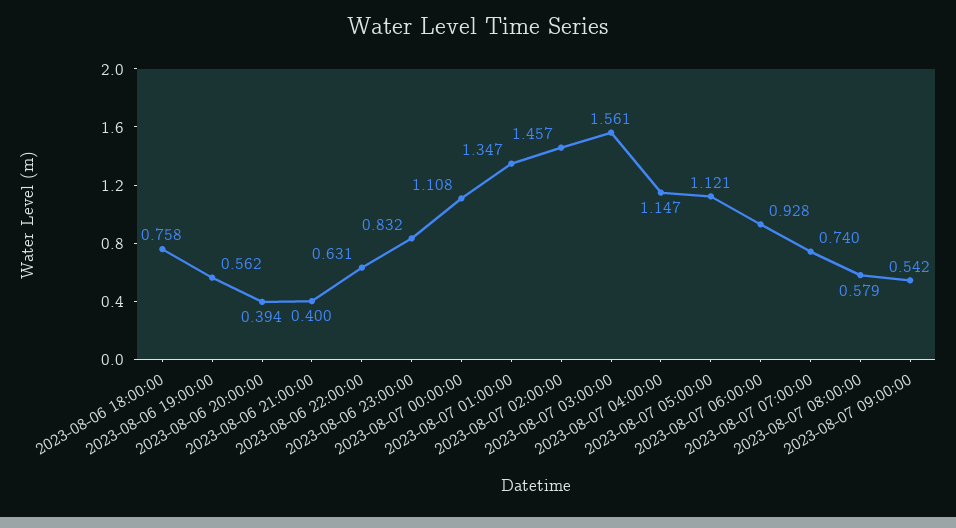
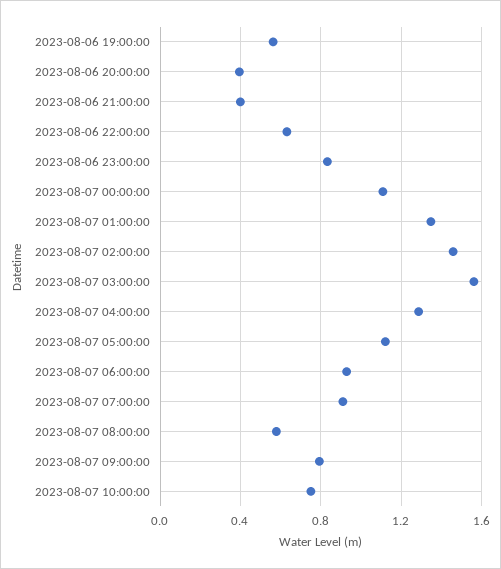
2023-08-06 18:00:00: 0.758 -> none
2023-08-07 04:00:00: 1.147 -> 1.3
2023-08-07 07:00:00: 0.74 -> 0.9
2023-08-07 09:00:00: 0.542 -> 0.8
2023-08-07 10:00:00: none -> 0.75

